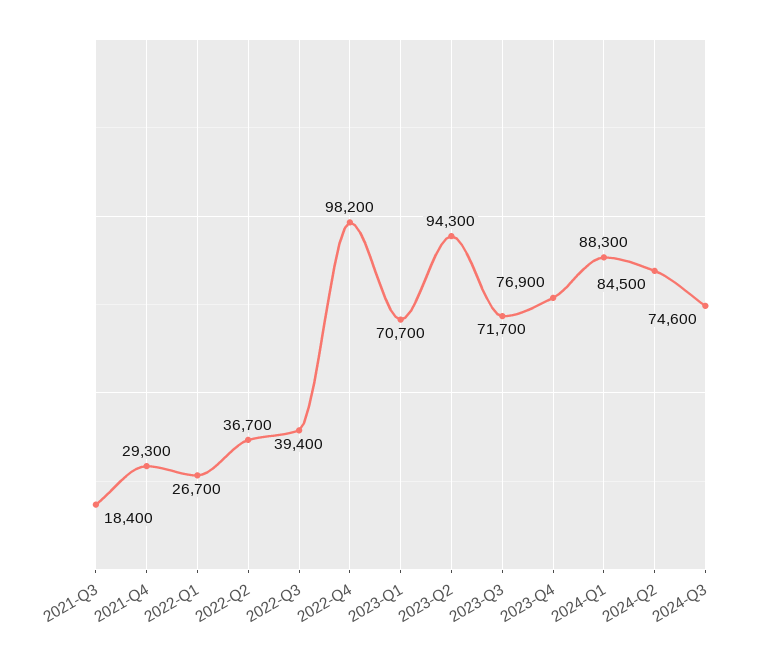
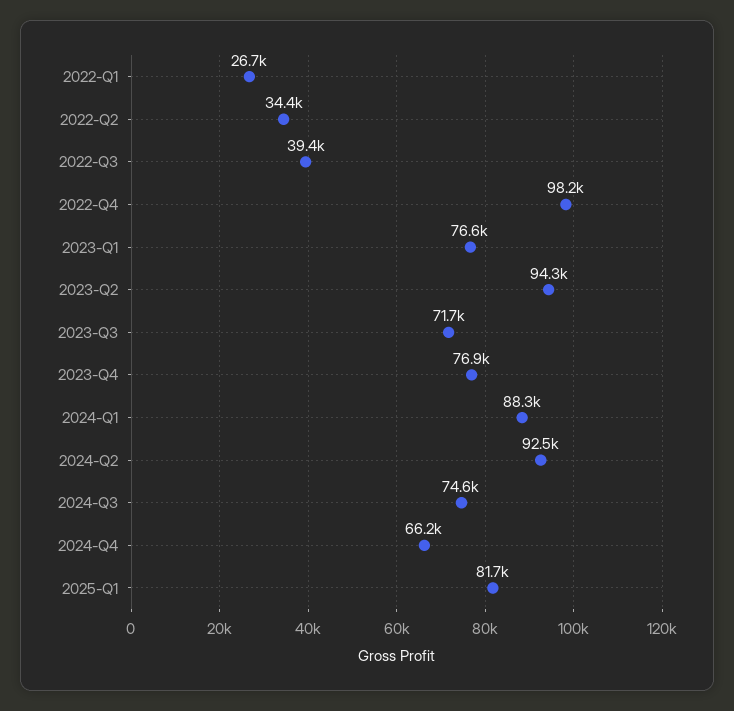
2021-Q3: 18400 -> none
2021-Q4: 29300 -> none
2022-Q2: 36700 -> 34400
2023-Q1: 70700 -> 76600
2024-Q2: 84500 -> 92500
2024-Q4: none -> 66200
2025-Q1: none -> 81700

